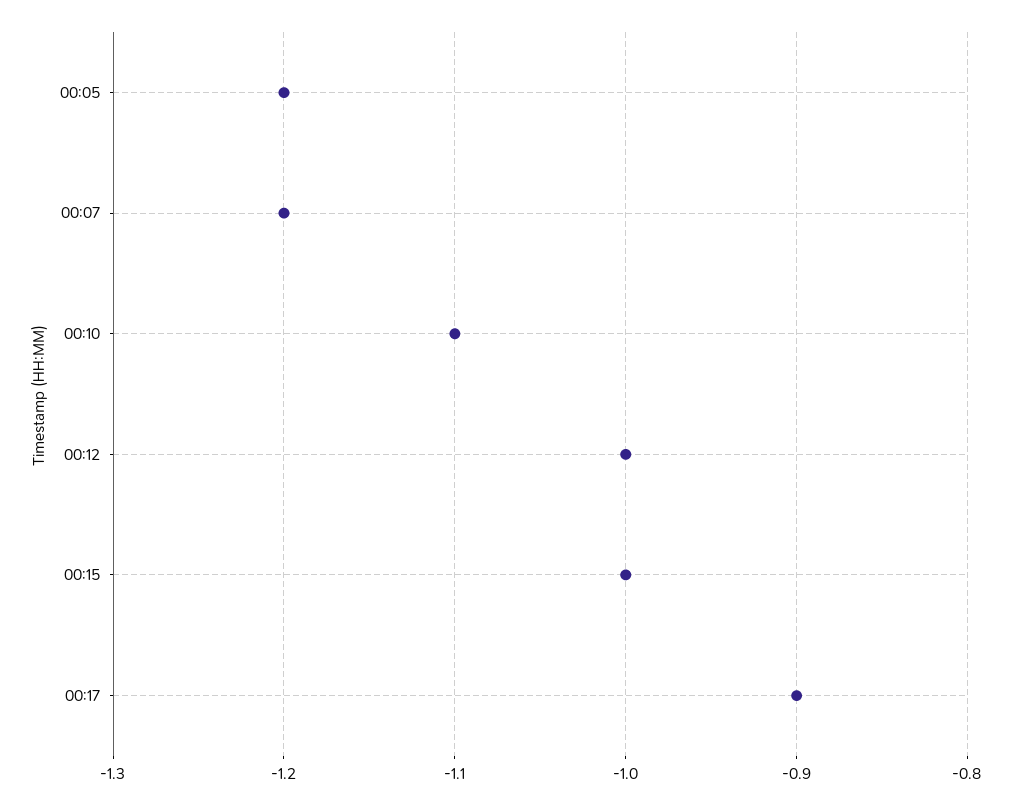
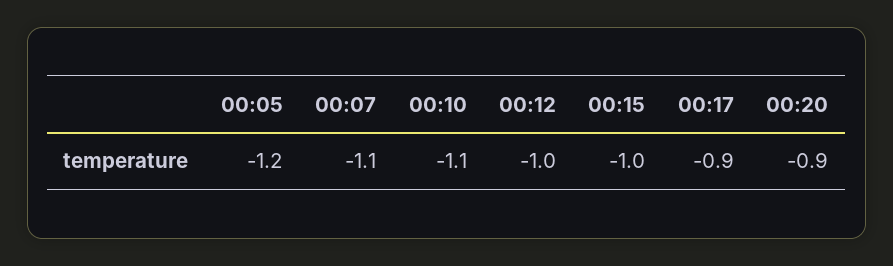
00:07: -1.2 -> -1.1
00:20: none -> -0.9

